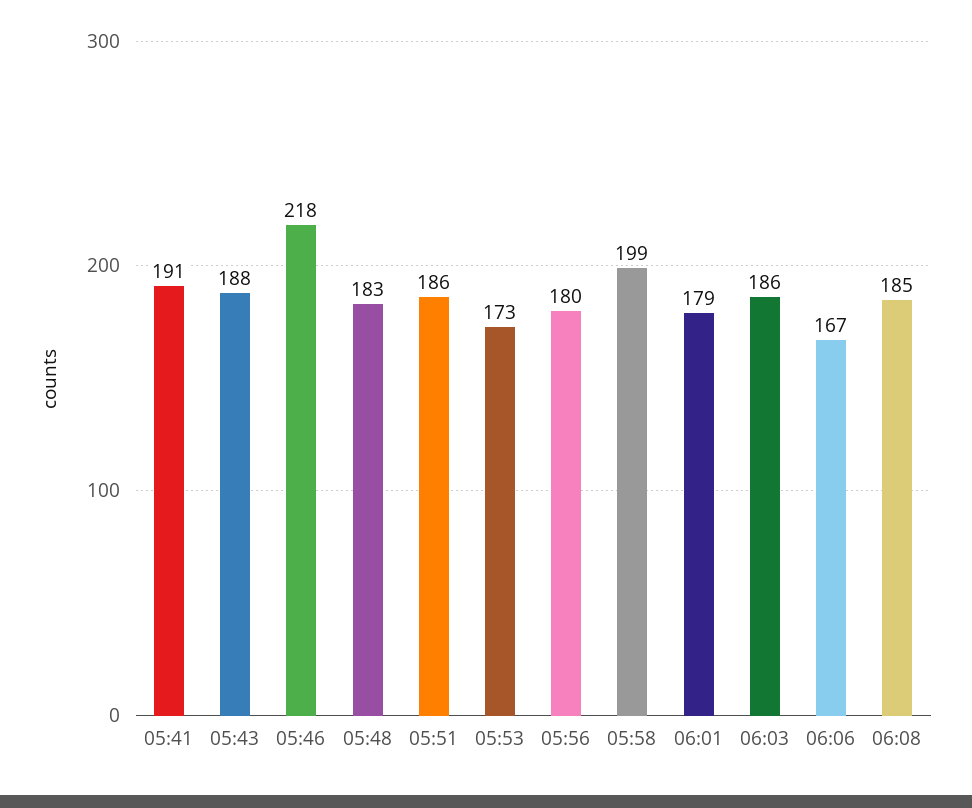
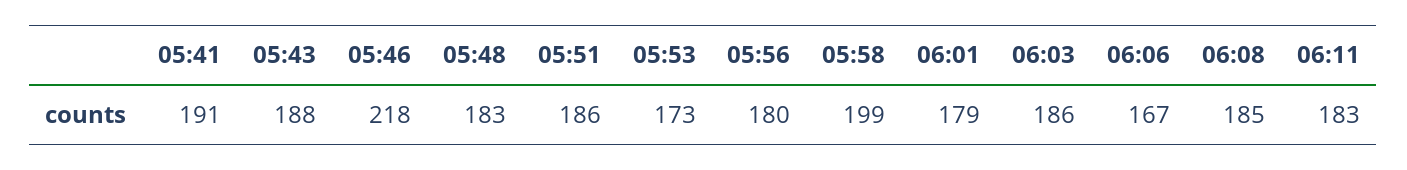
06:11: none -> 183

